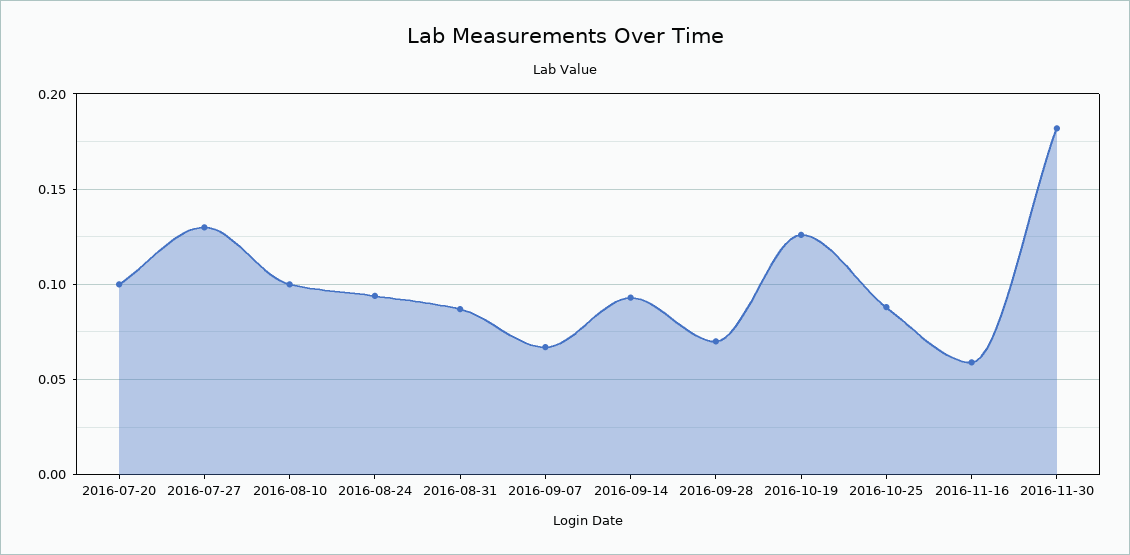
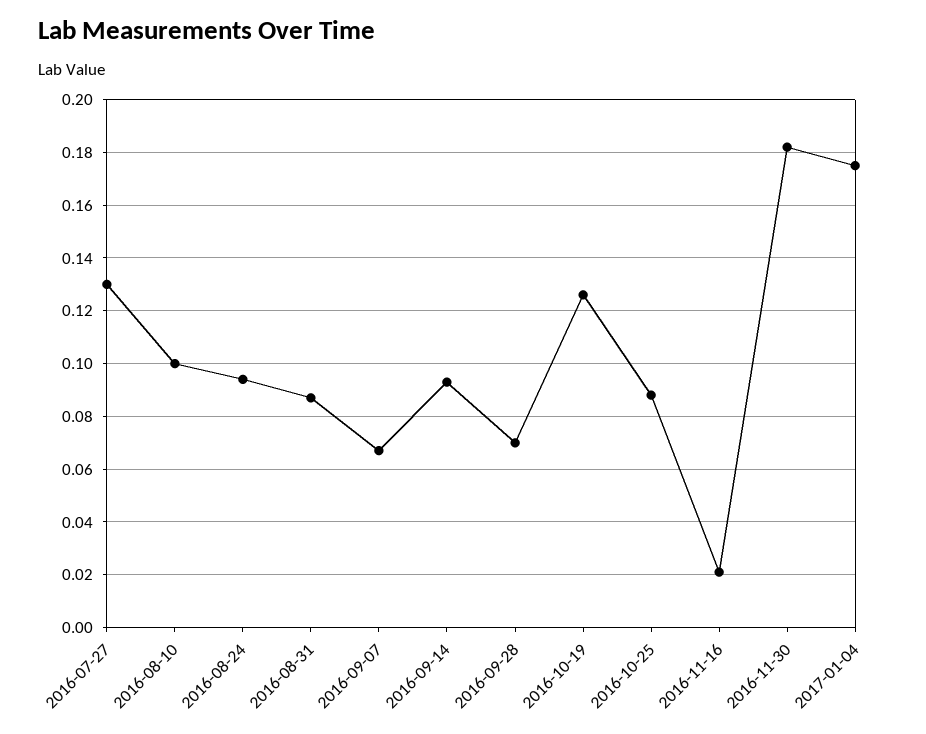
2016-07-20: 0.1 -> none
2016-11-16: 0.06 -> 0.02
2017-01-04: none -> 0.175

